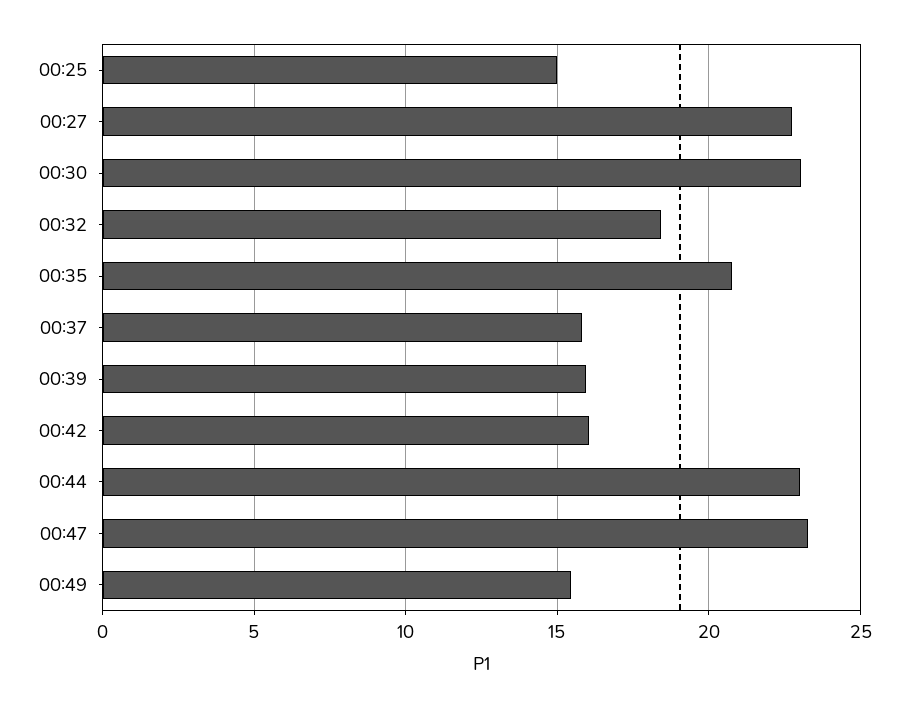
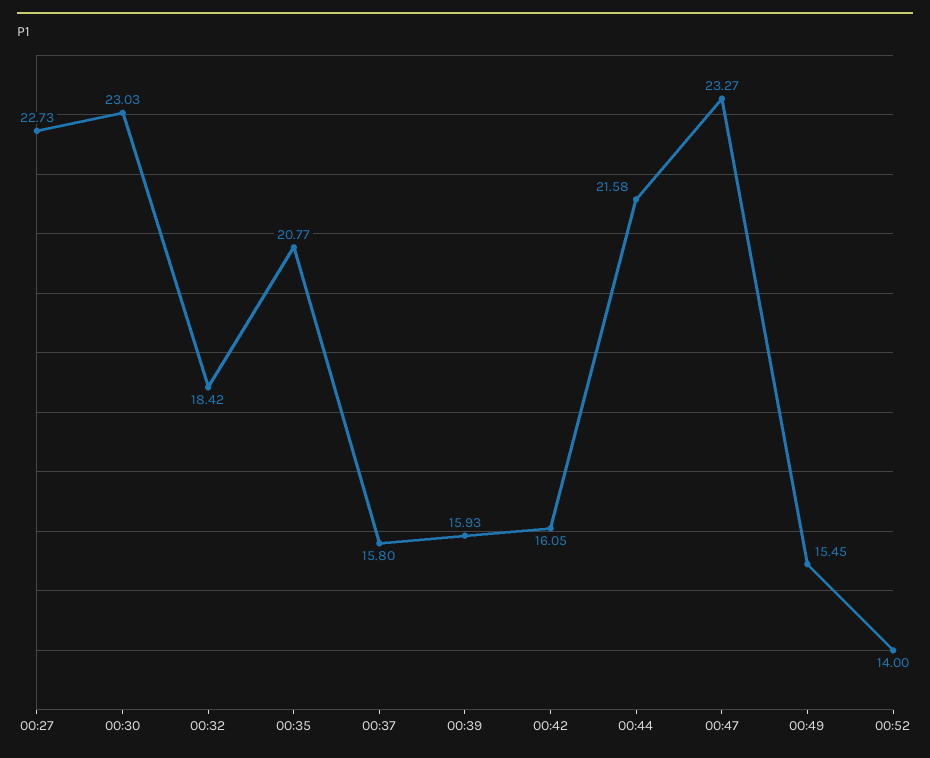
00:25: 15 -> none
00:44: 23 -> 21.58
00:52: none -> 14

